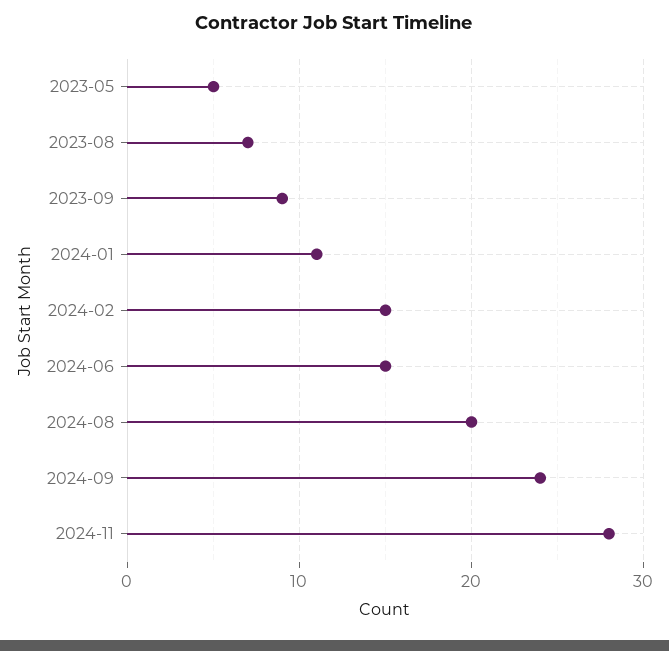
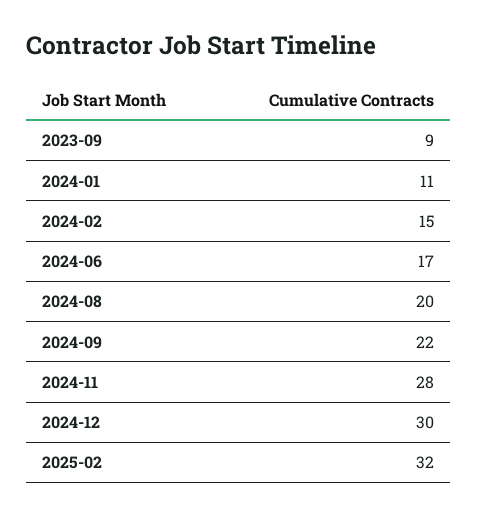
2023-05: 5 -> none
2023-08: 7 -> none
2024-06: 15 -> 17
2024-09: 24 -> 22
2024-12: none -> 30
2025-02: none -> 32

